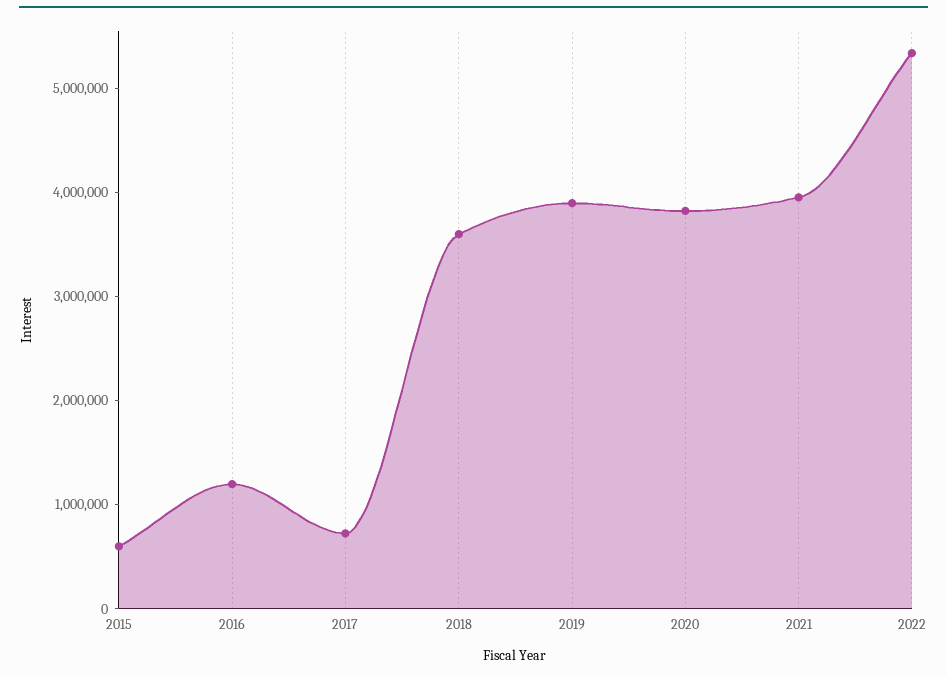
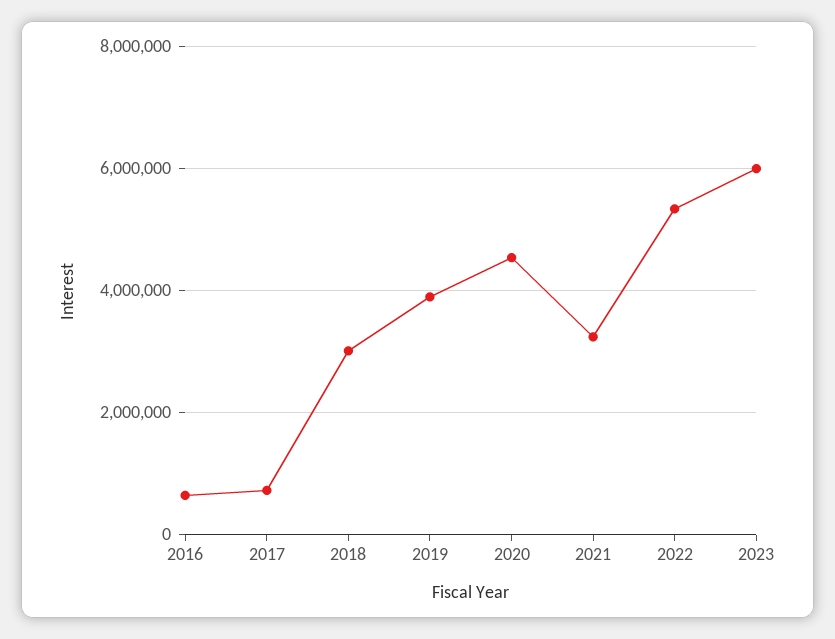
2015: 600000 -> none
2016: 1200000 -> 600000
2018: 3600000 -> 3000000
2020: 3800000 -> 4600000
2021: 4000000 -> 3200000
2023: none -> 6000000

